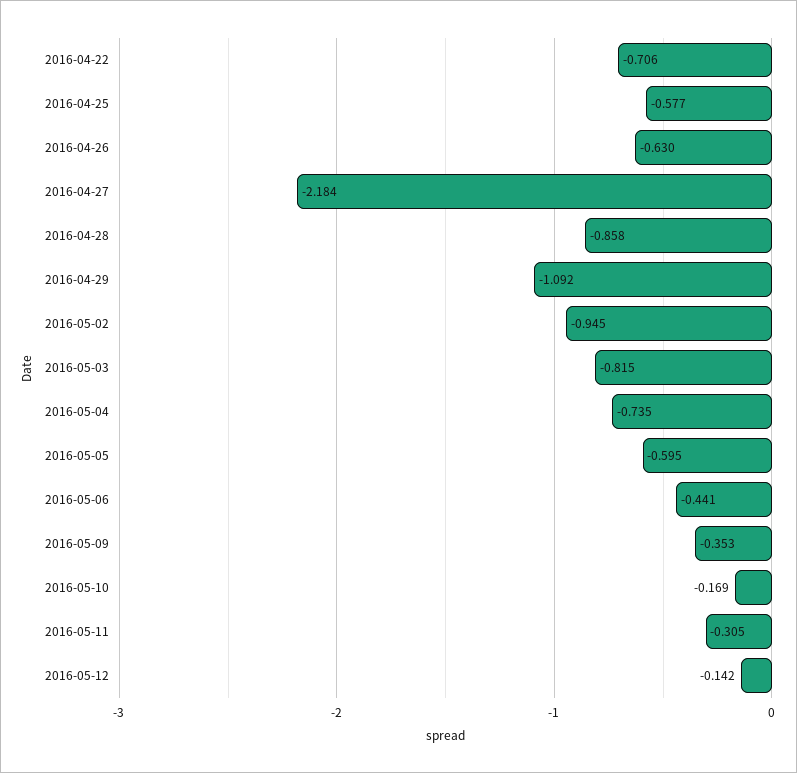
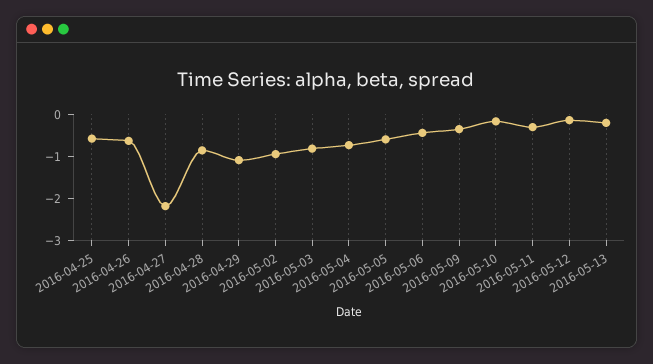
2016-04-22: -0.706 -> none
2016-05-13: none -> -0.2

